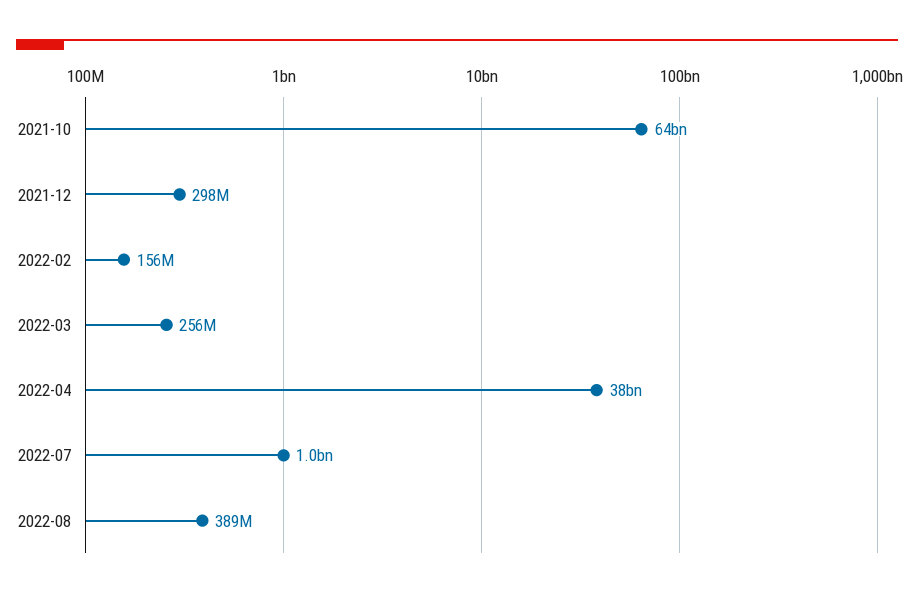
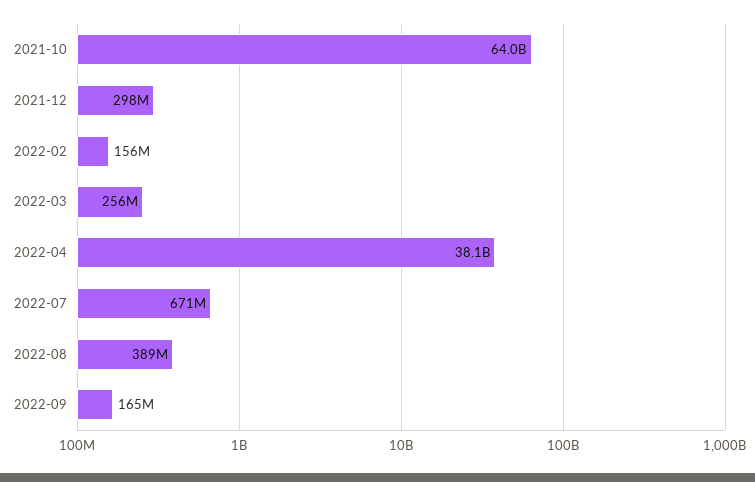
2022-07: 1000000000 -> 671000000
2022-09: none -> 165000000

